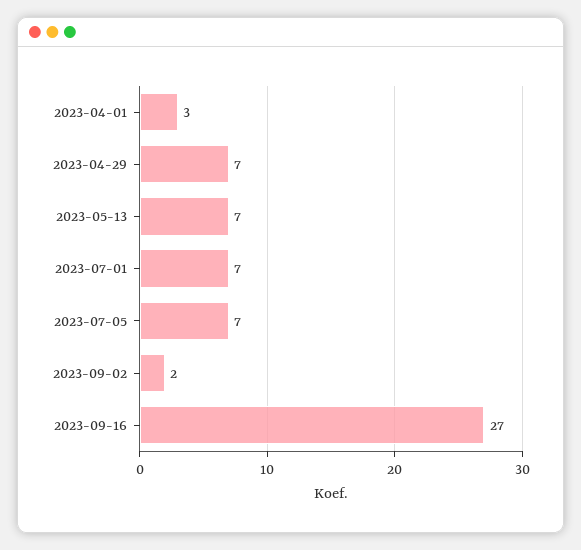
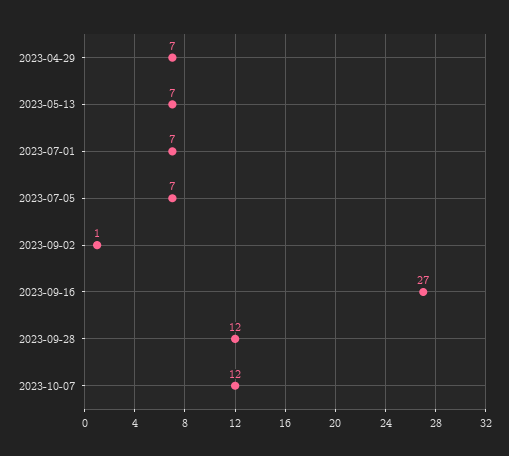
2023-04-01: 3 -> none
2023-09-02: 2 -> 1
2023-09-28: none -> 12
2023-10-07: none -> 12

